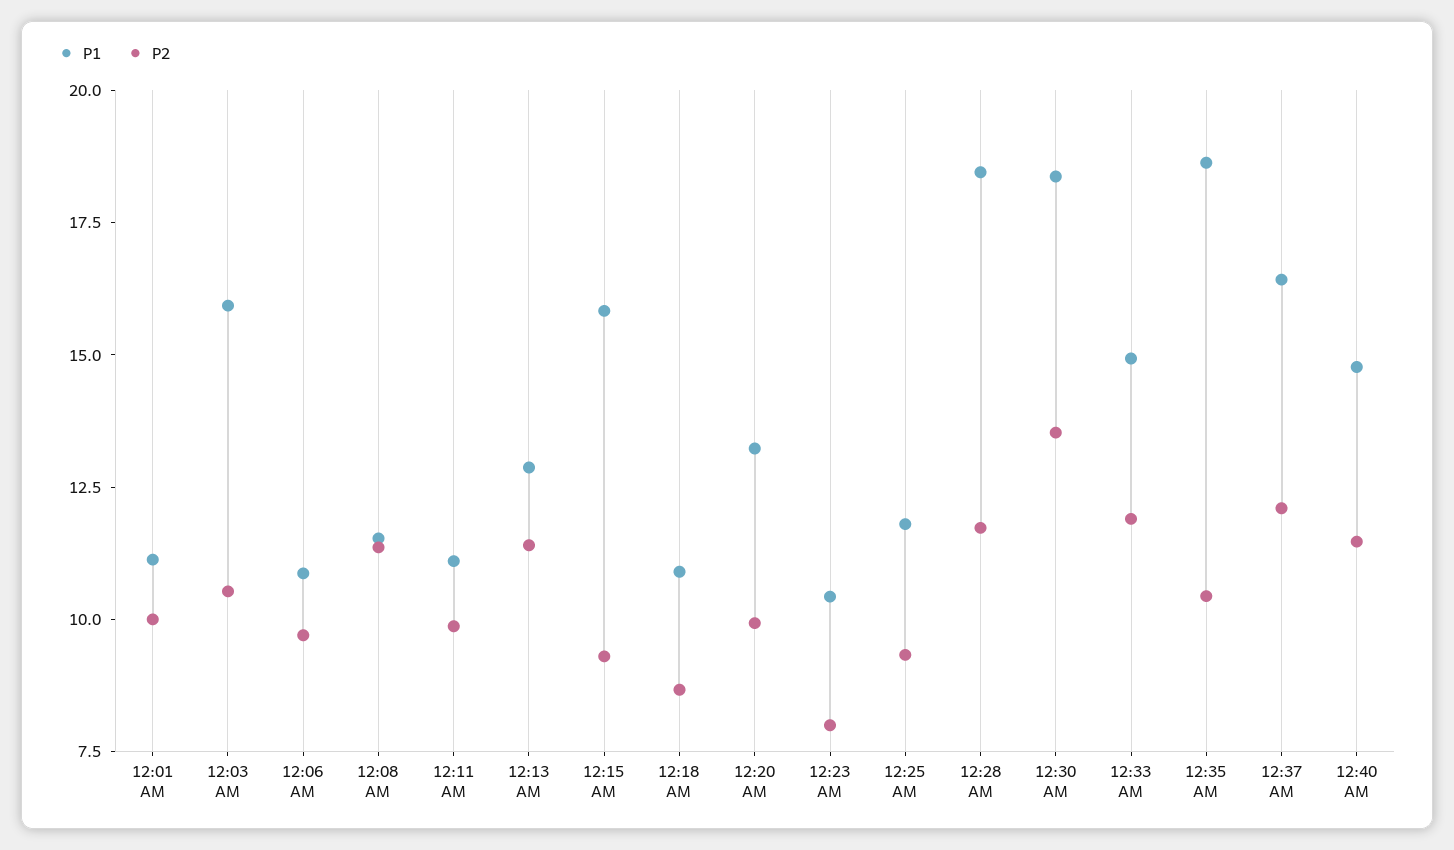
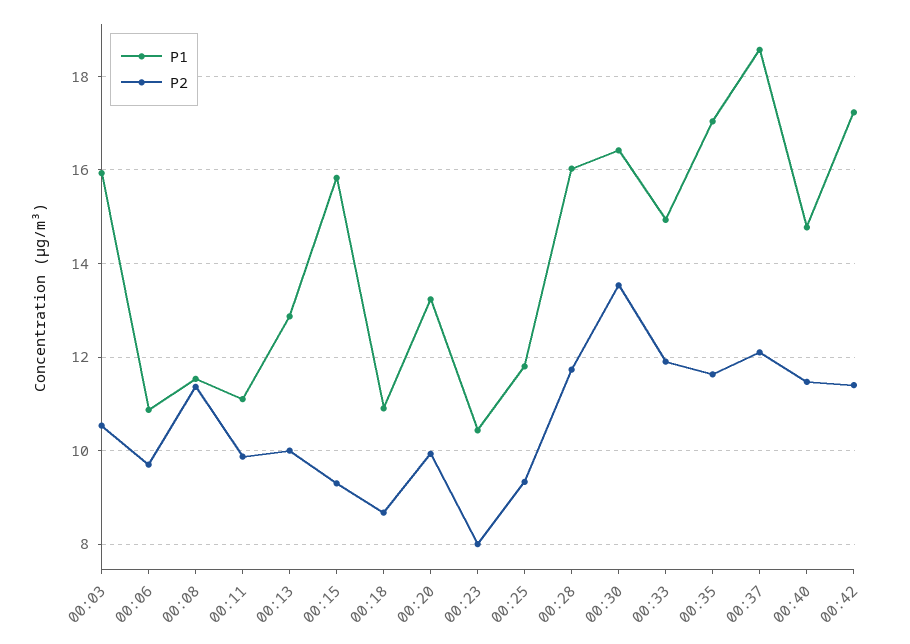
P1, 12:01 AM: 11 -> none
P2, 12:01 AM: 10 -> none
P2, 12:13 AM: 11.5 -> 10
P1, 12:28 AM: 18.5 -> 16
P1, 12:30 AM: 18.5 -> 16.4
P1, 12:35 AM: 18.5 -> 17
P2, 12:35 AM: 10.5 -> 11.6
P1, 12:37 AM: 16.5 -> 18.6
P1, 00:42: none -> 17.2
P2, 00:42: none -> 11.4

